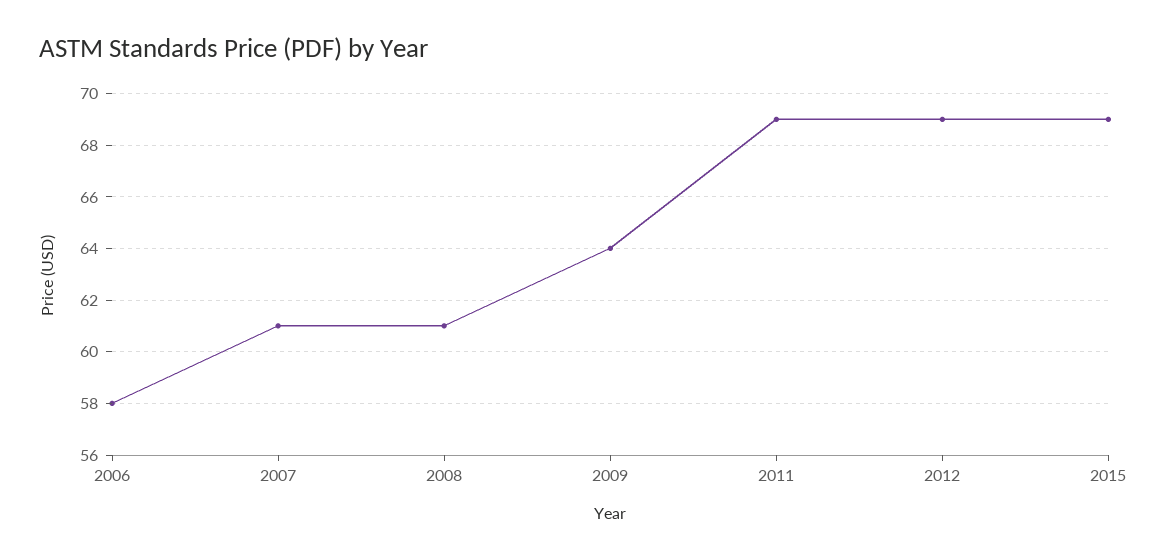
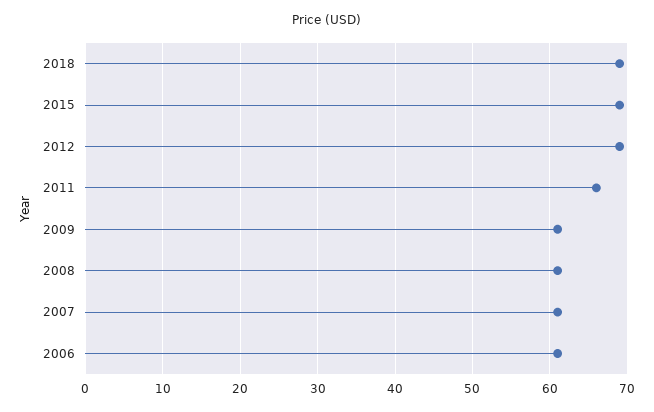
2006: 58 -> 61
2009: 64 -> 61
2011: 69 -> 66
2018: none -> 69

